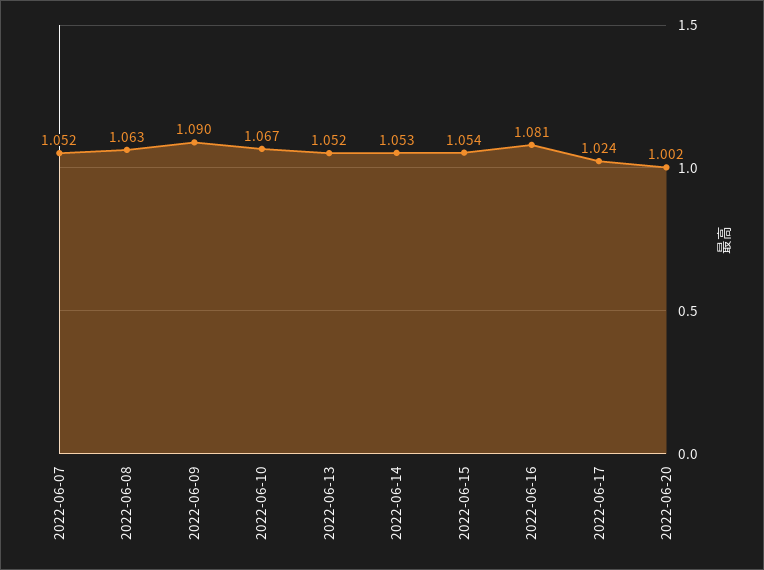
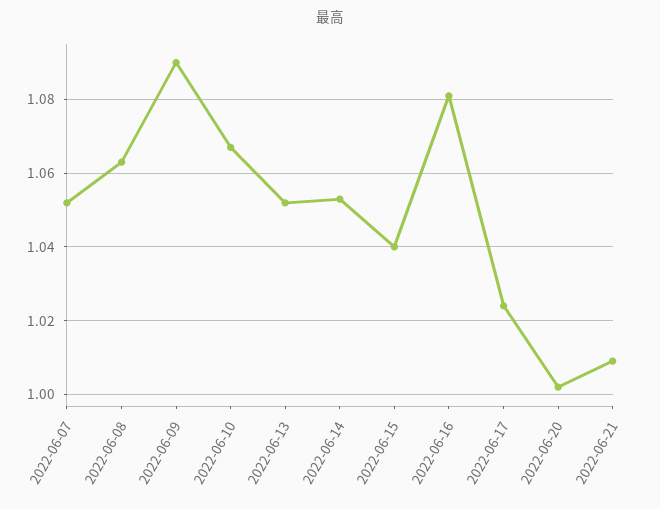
2022-06-15: 1.054 -> 1.04
2022-06-21: none -> 1.01

